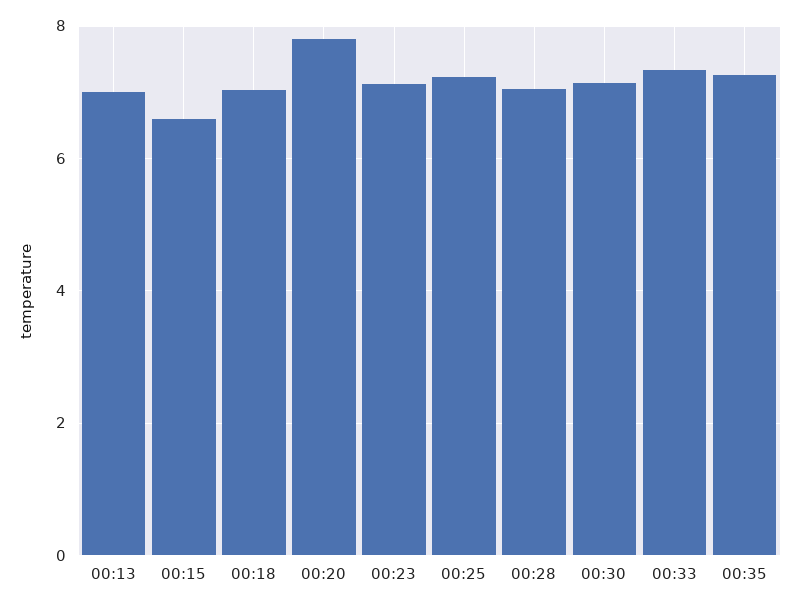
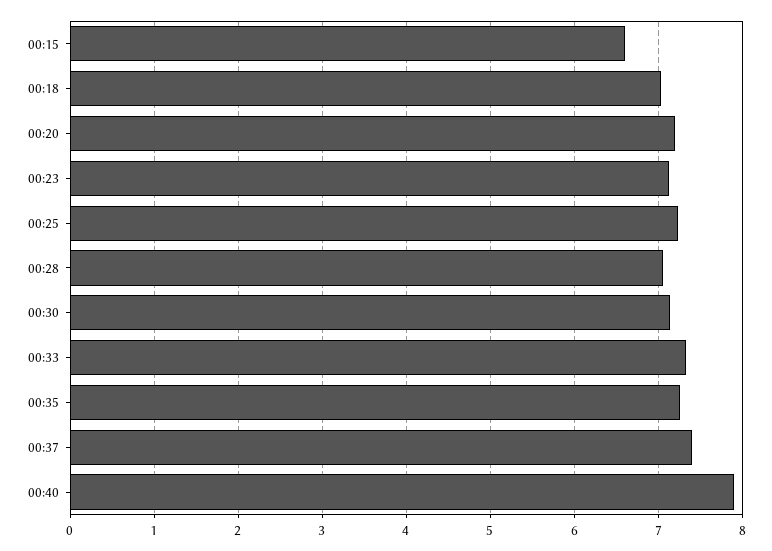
00:13: 7 -> none
00:20: 7.8 -> 7.2
00:37: none -> 7.4
00:40: none -> 7.9

